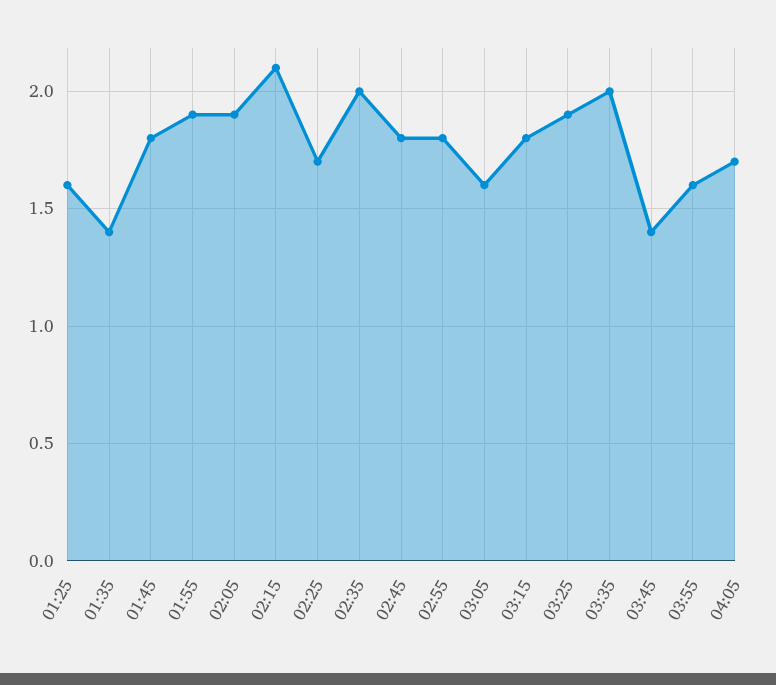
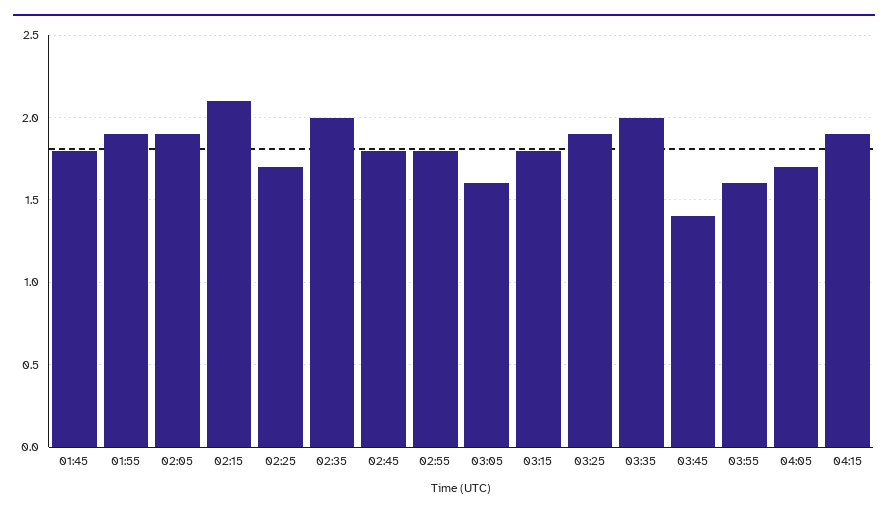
01:25: 1.6 -> none
01:35: 1.4 -> none
04:15: none -> 1.9

